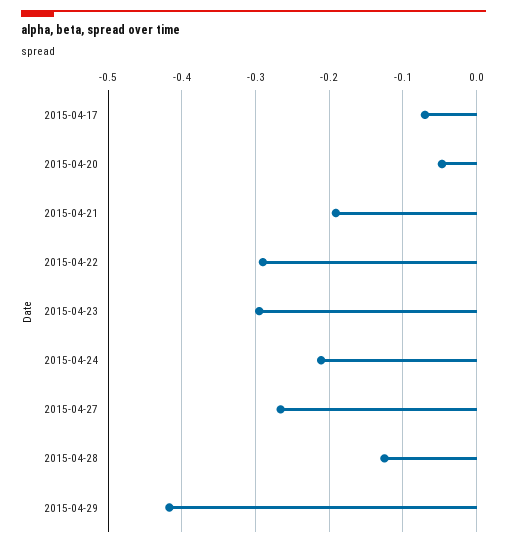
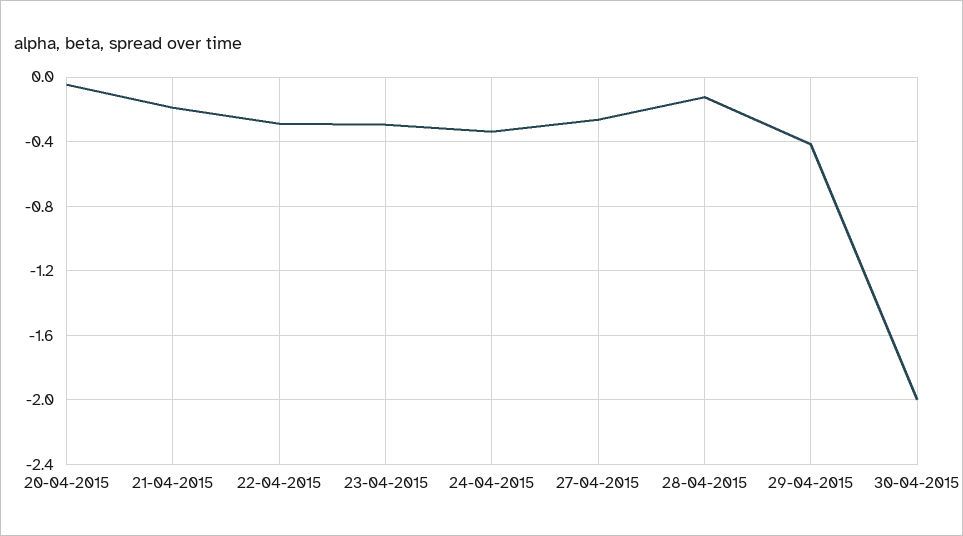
2015-04-17: -0.07 -> none
2015-04-24: -0.21 -> -0.35
30-04-2015: none -> -2

